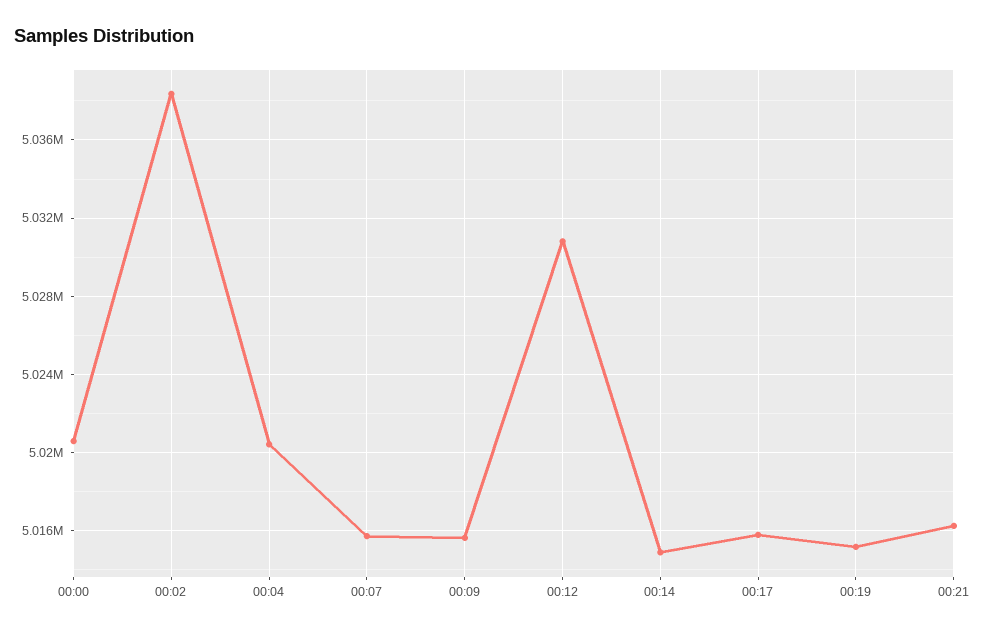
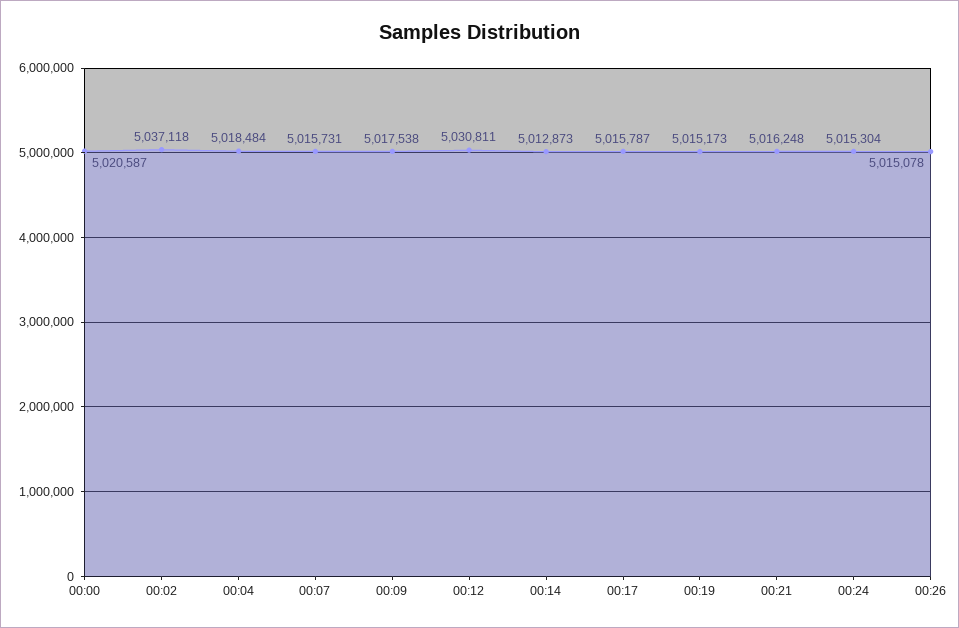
00:02: 5038500 -> 5037118
00:04: 5020500 -> 5018484
00:09: 5015500 -> 5017538
00:14: 5015000 -> 5012873
00:24: none -> 5015304
00:26: none -> 5015078

